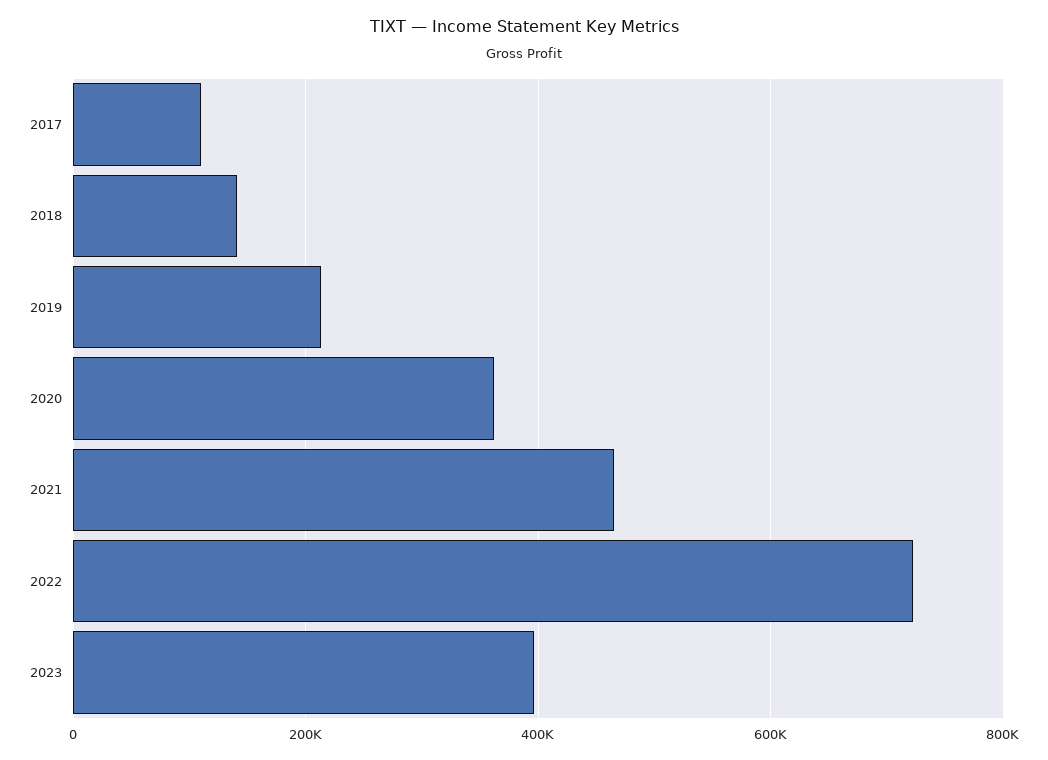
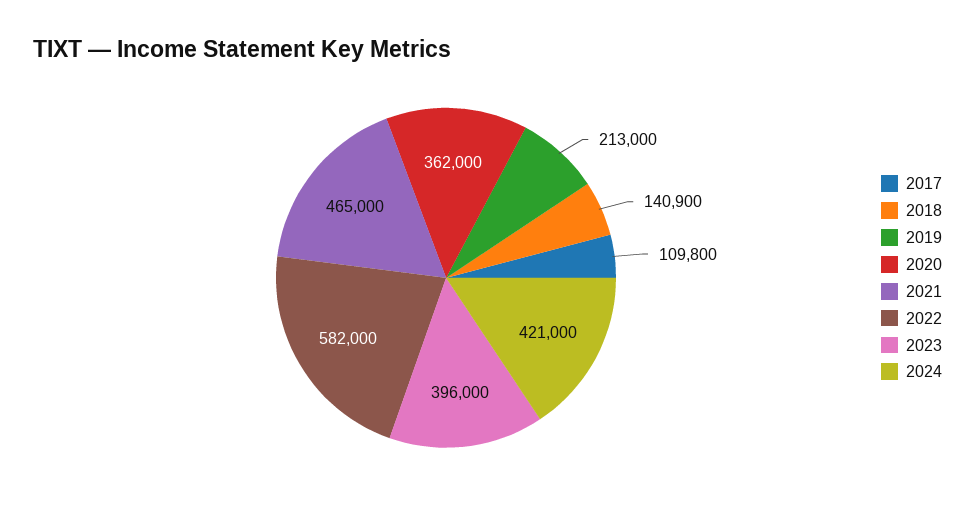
2022: 720000 -> 582000
2024: none -> 421000

